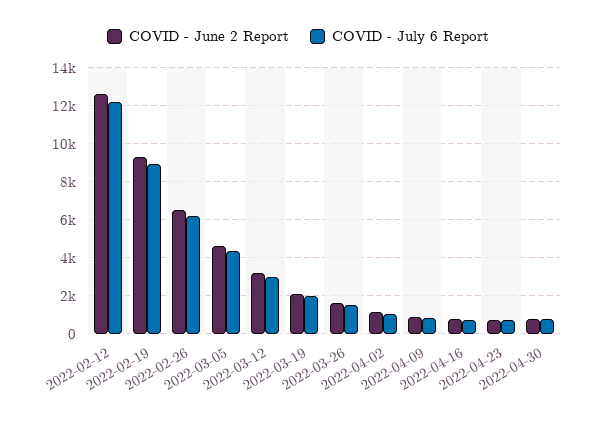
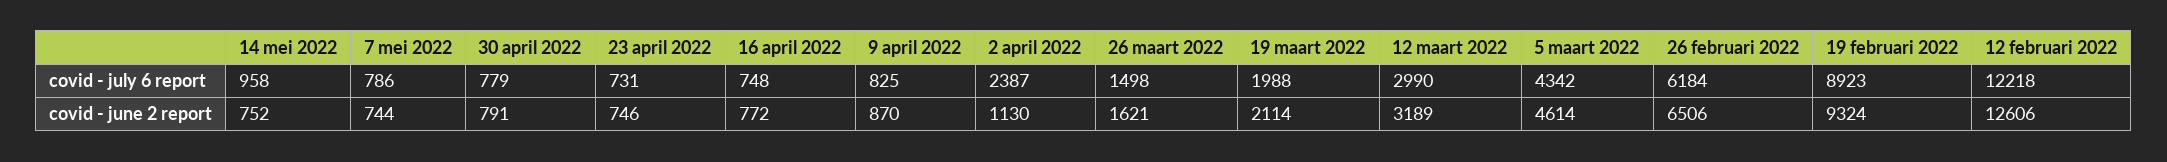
COVID - July 6 Report, 2022-04-02: 1000 -> 2387
COVID - July 6 Report, 14 mei 2022: none -> 958
COVID - July 6 Report, 7 mei 2022: none -> 786
COVID - June 2 Report, 14 mei 2022: none -> 752
COVID - June 2 Report, 7 mei 2022: none -> 744

